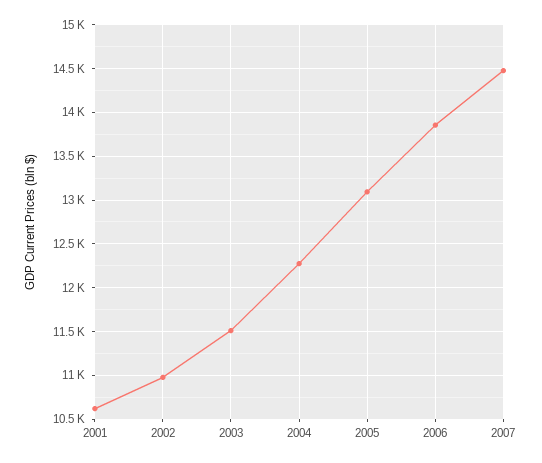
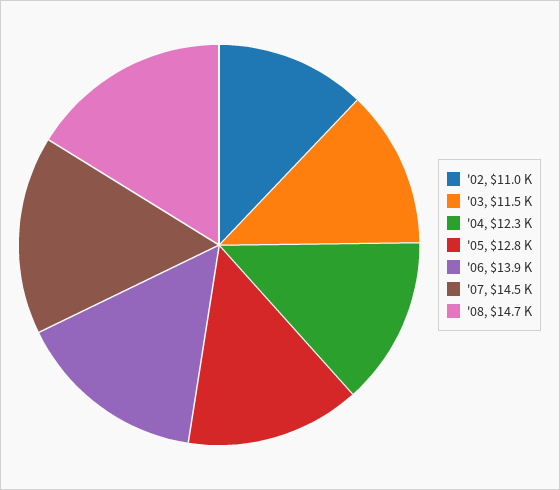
2001: 10600 -> none
2005: 13100 -> 12800
'08: none -> 14700

